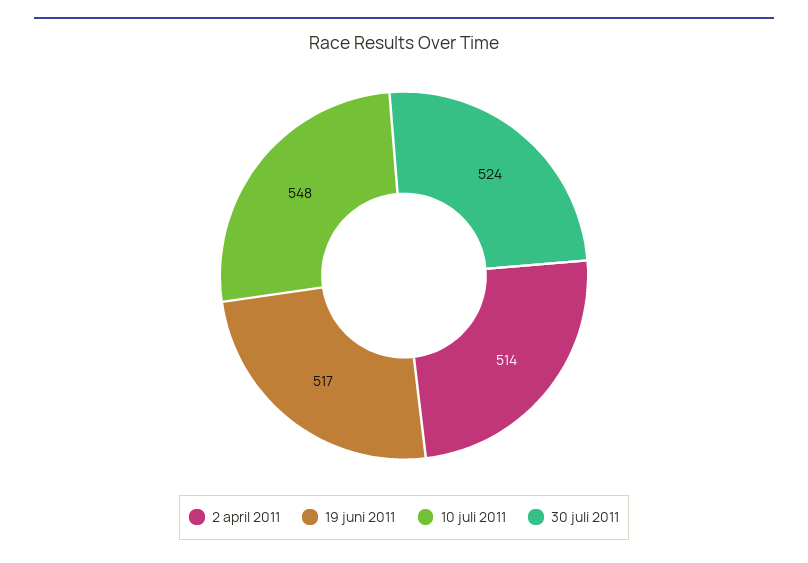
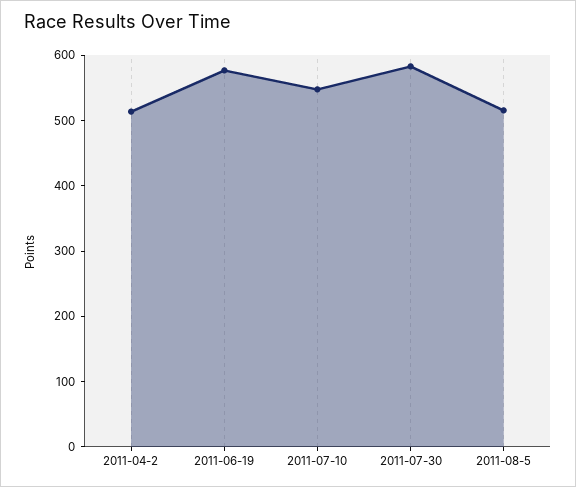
19 juni 2011: 517 -> 580
30 juli 2011: 524 -> 580
2011-08-5: none -> 520

